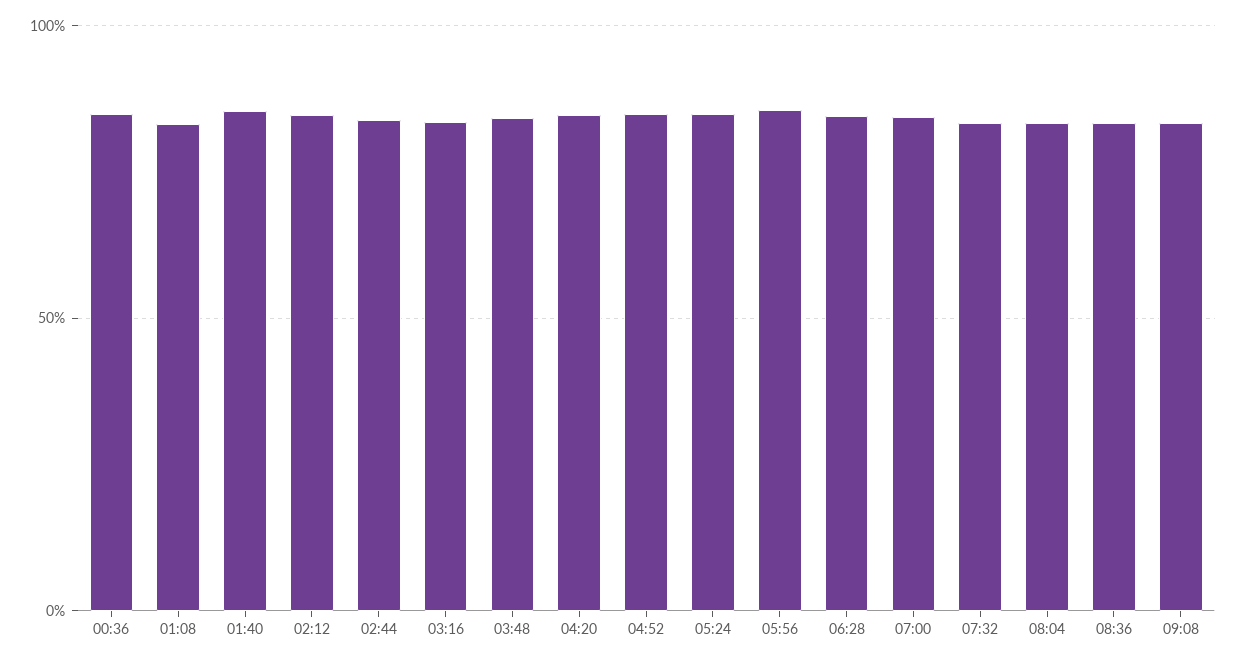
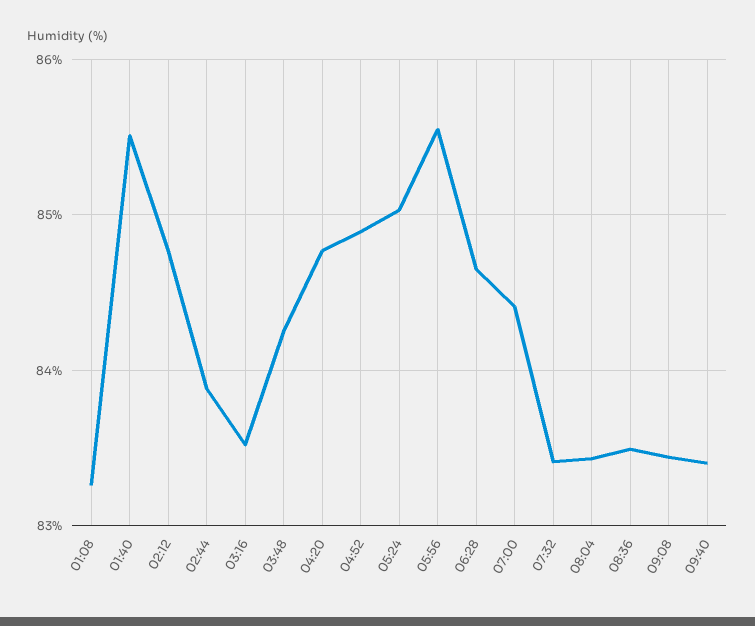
00:36: 85 -> none
09:40: none -> 83.4

